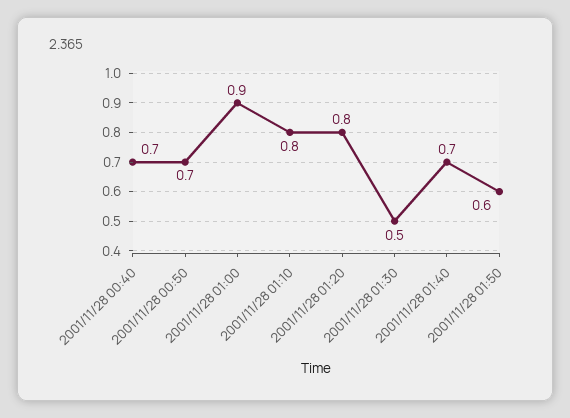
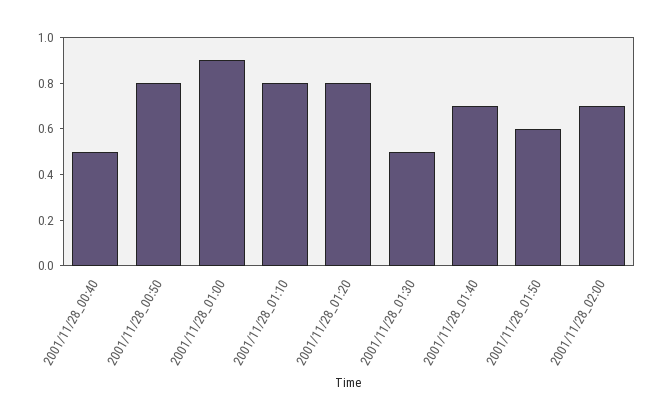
2001/11/28 00:40: 0.7 -> 0.5
2001/11/28 00:50: 0.7 -> 0.8
2001/11/28_02:00: none -> 0.7

